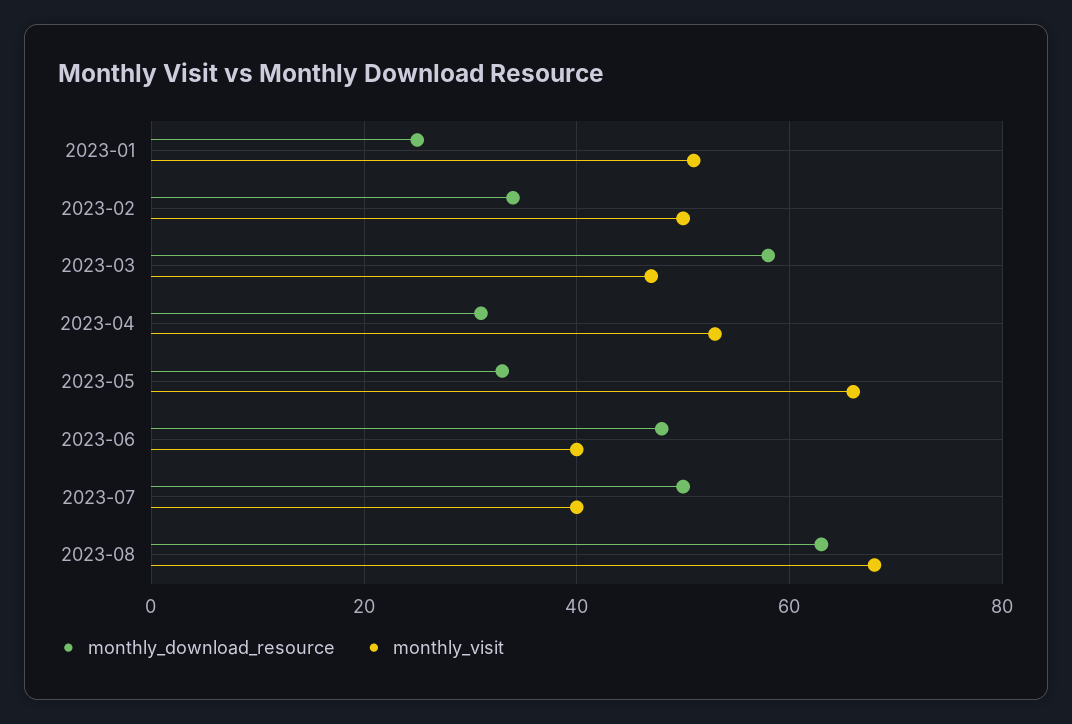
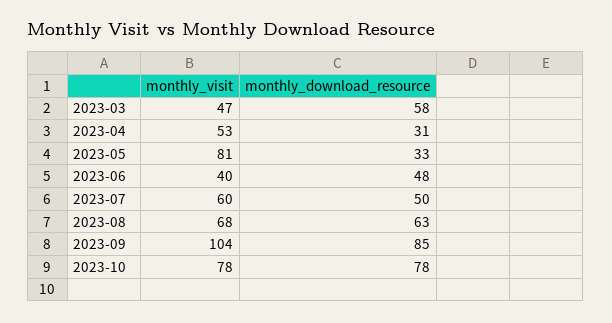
monthly_download_resource, 2023-01: 25 -> none
monthly_visit, 2023-01: 50 -> none
monthly_download_resource, 2023-02: 35 -> none
monthly_visit, 2023-02: 50 -> none
monthly_visit, 2023-05: 65 -> 81
monthly_visit, 2023-07: 40 -> 60
monthly_visit, 2023-09: none -> 104
monthly_download_resource, 2023-09: none -> 85
monthly_visit, 2023-10: none -> 78
monthly_download_resource, 2023-10: none -> 78

